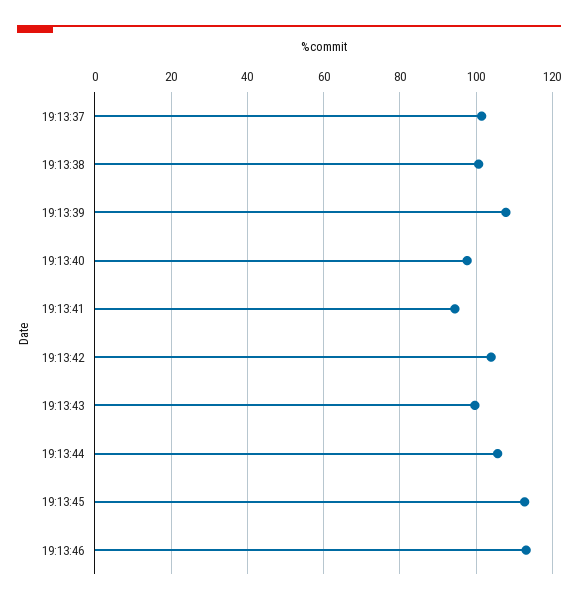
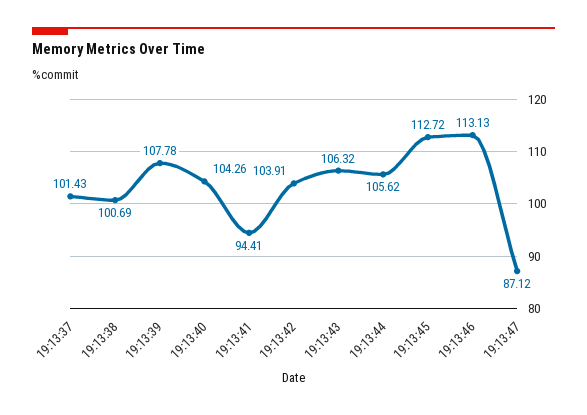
19:13:40: 98 -> 104.26
19:13:43: 100 -> 106.32
19:13:47: none -> 87.12

